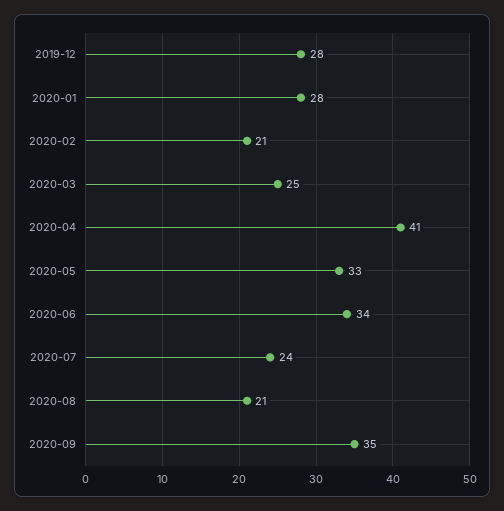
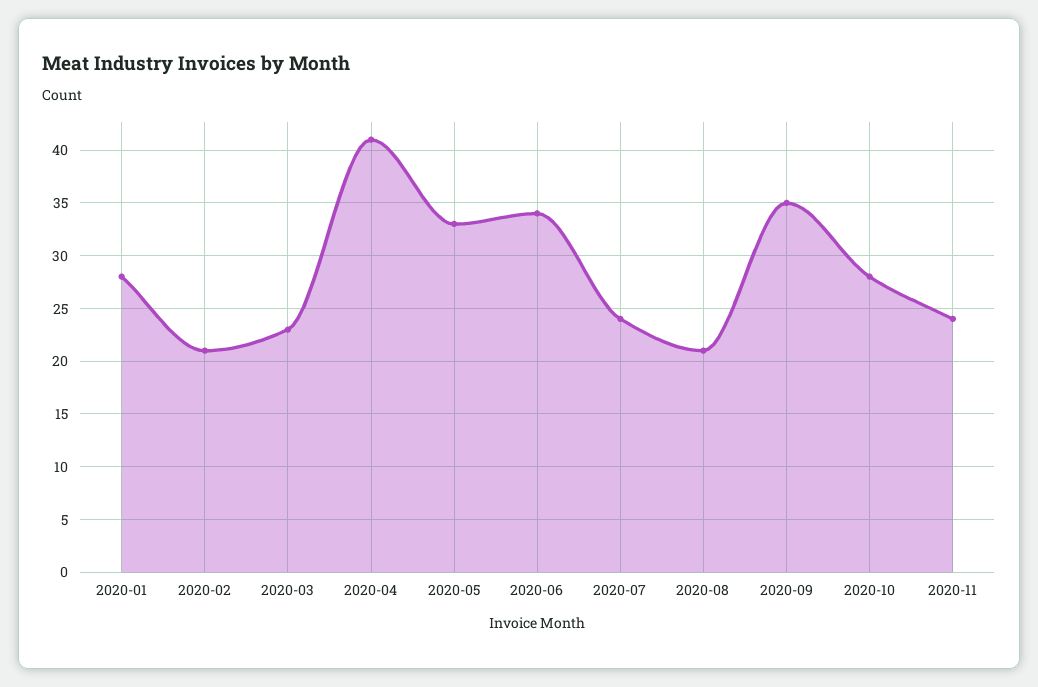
2019-12: 28 -> none
2020-03: 25 -> 23
2020-10: none -> 28
2020-11: none -> 24

